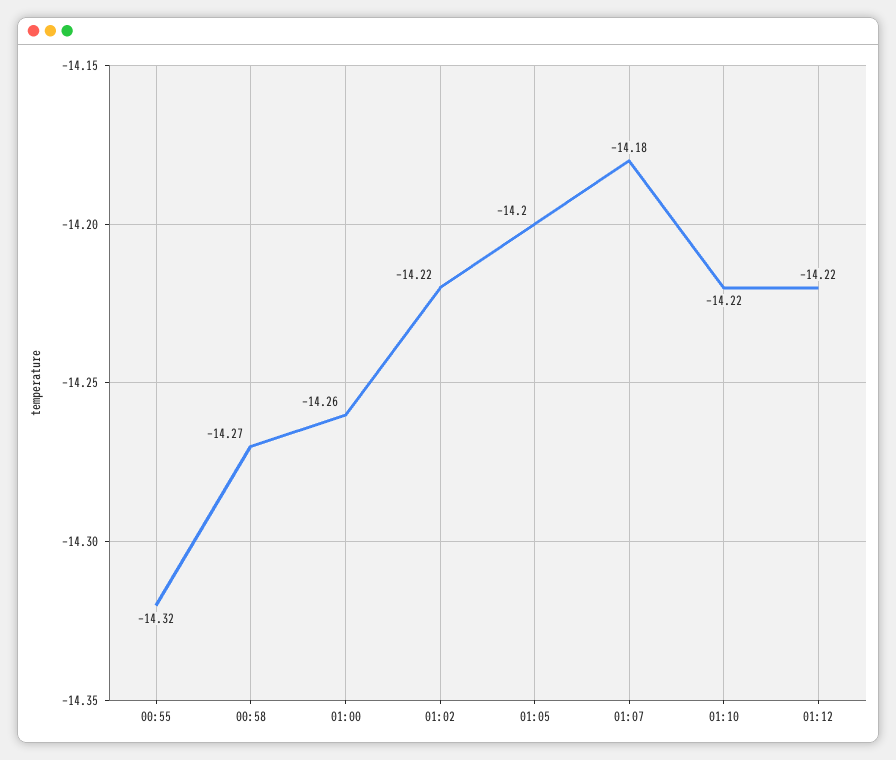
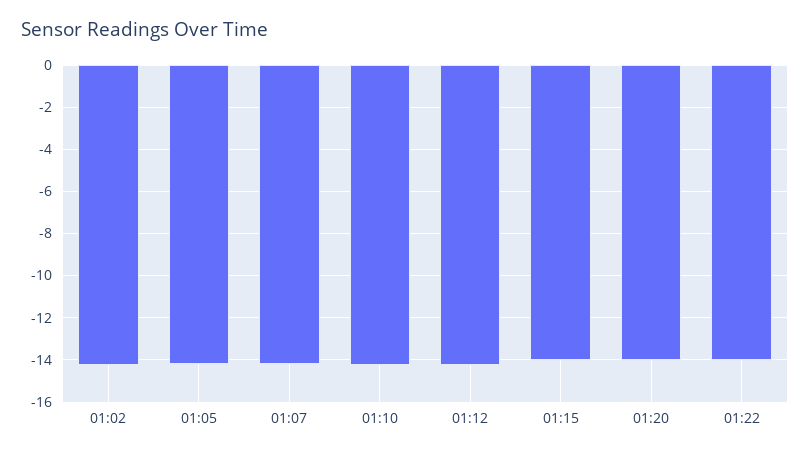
00:55: -14.32 -> none
00:58: -14.27 -> none
01:00: -14.26 -> none
01:15: none -> -14
01:20: none -> -14
01:22: none -> -14

